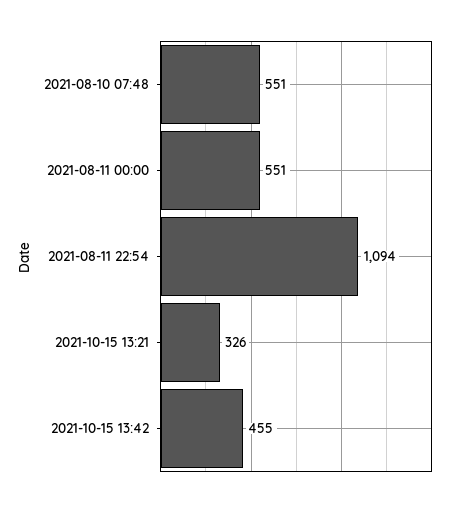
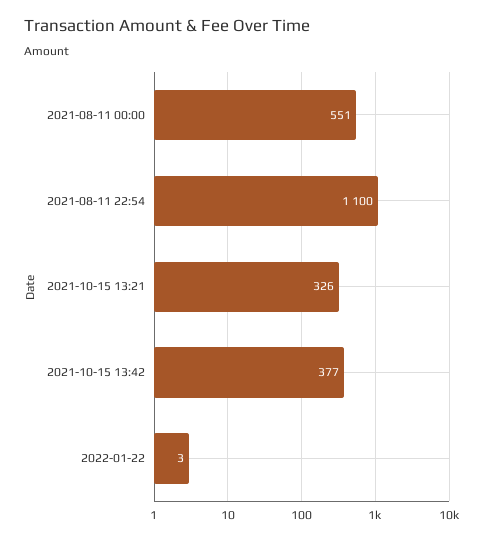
2021-08-10 07:48: 551 -> none
2021-08-11 22:54: 1094 -> 1100
2021-10-15 13:42: 455 -> 377
2022-01-22: none -> 3

